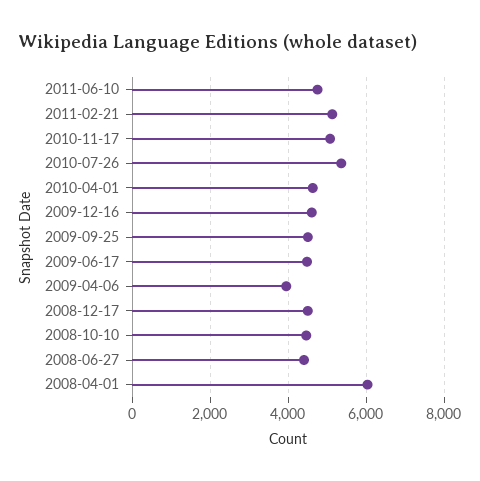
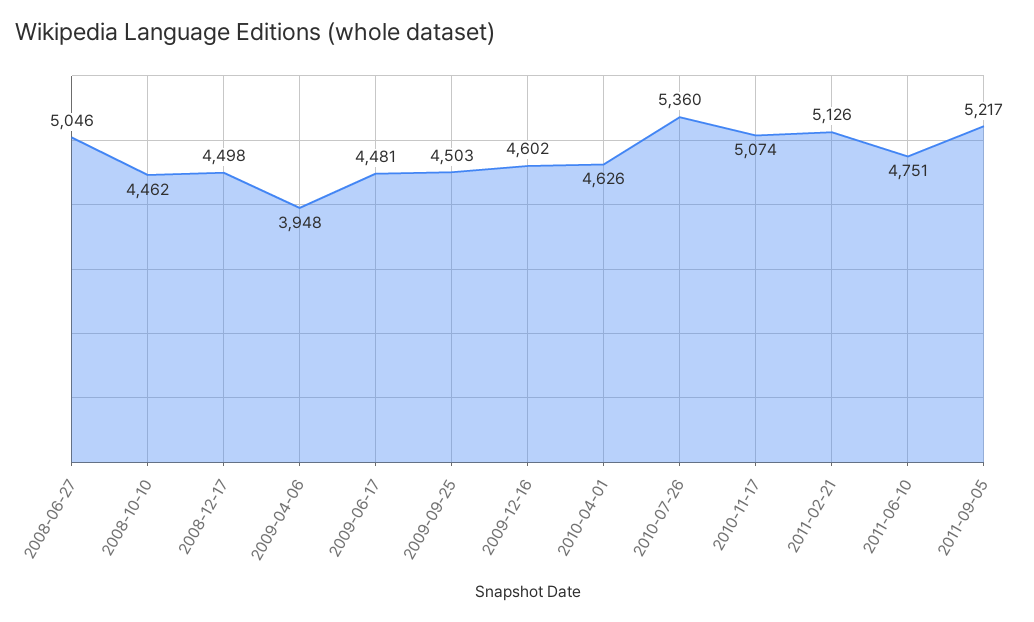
2008-06-27: 4400 -> 5046
2008-04-01: 6000 -> none
2011-09-05: none -> 5217

